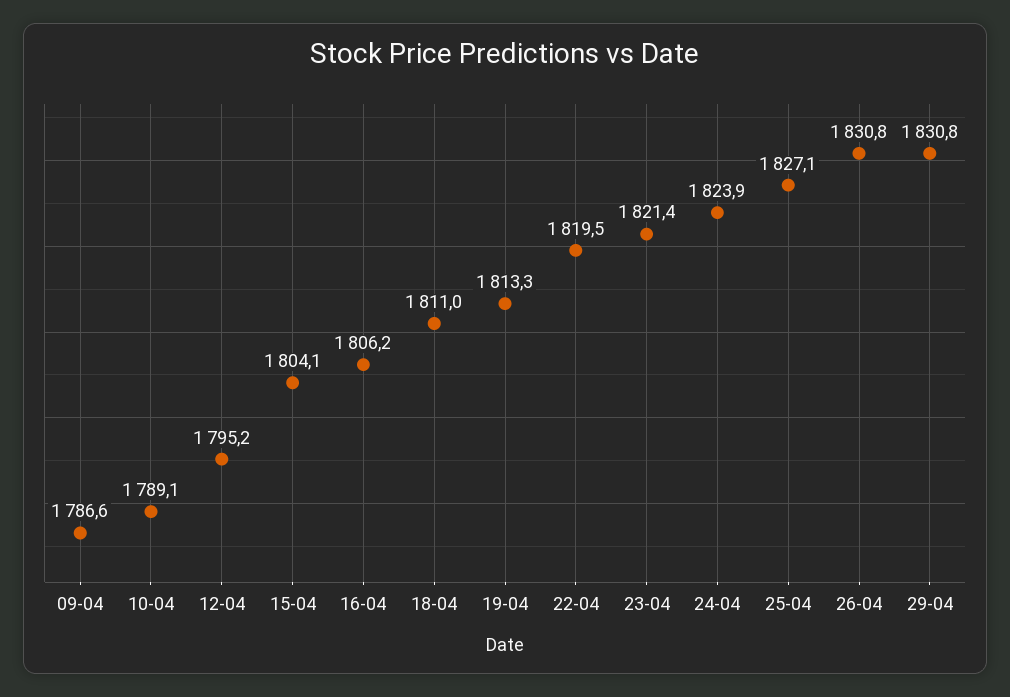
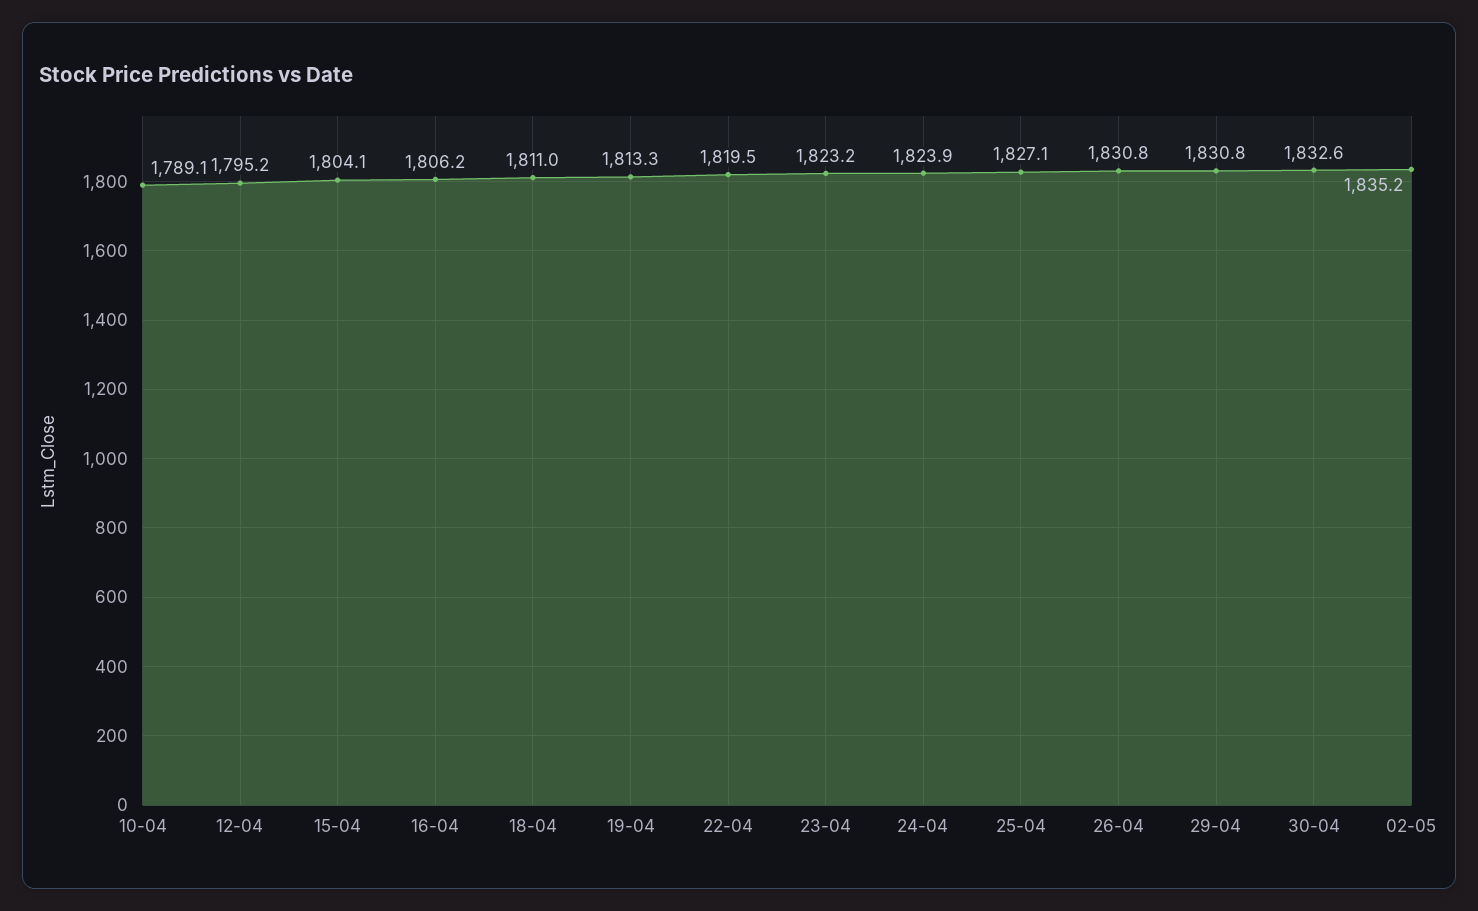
09-04: 1786.6 -> none
23-04: 1821.4 -> 1823.2
30-04: none -> 1832.6
02-05: none -> 1835.2

